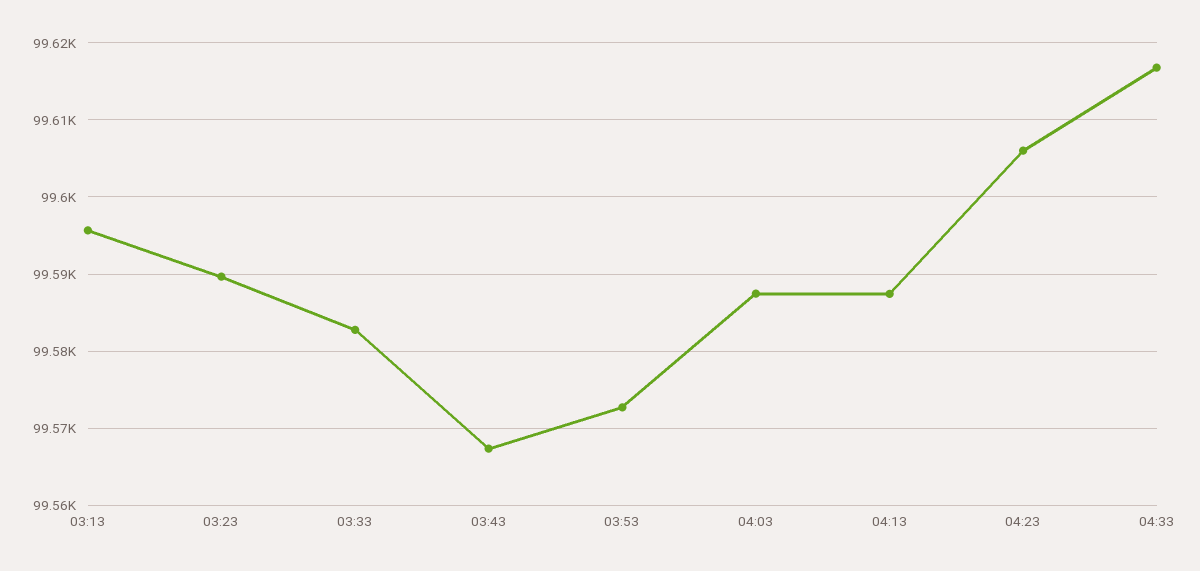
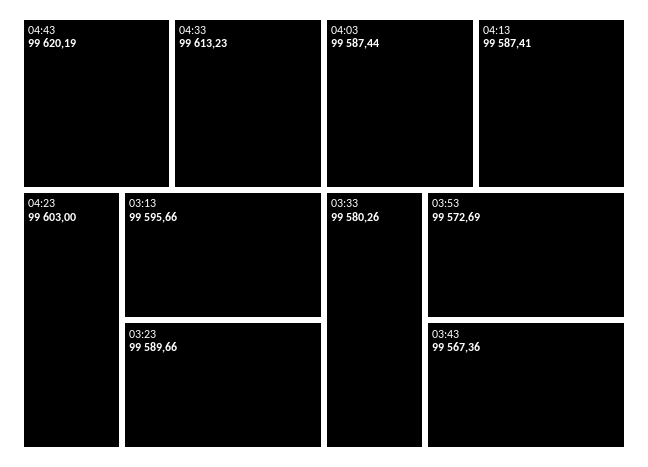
03:33: 99583 -> 99580.26
04:23: 99606 -> 99603
04:33: 99617 -> 99613.23
04:43: none -> 99620.19

